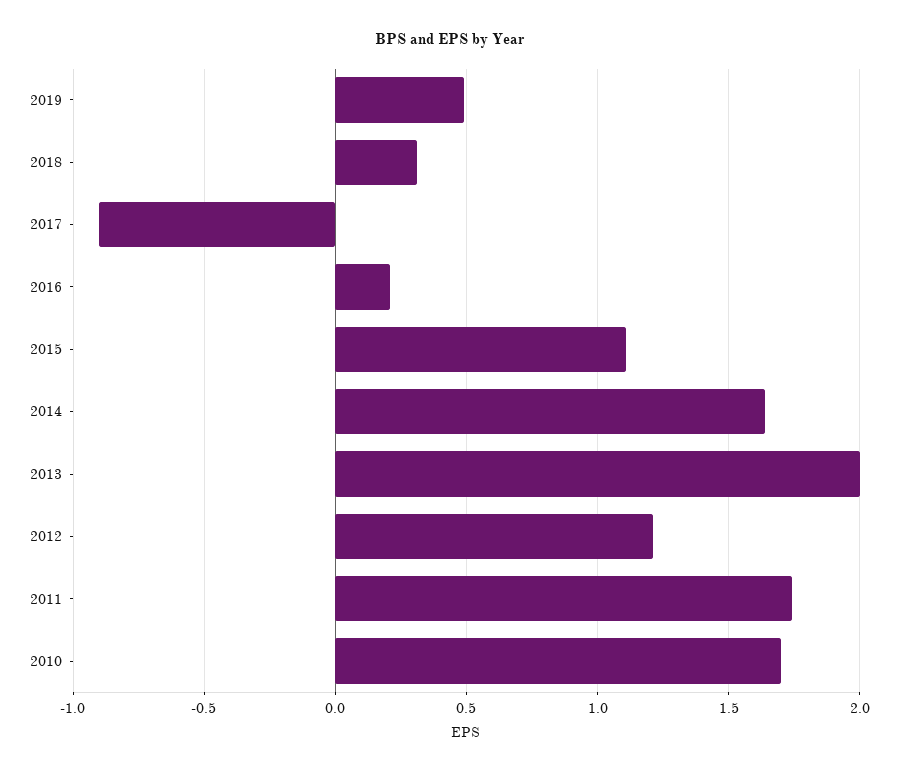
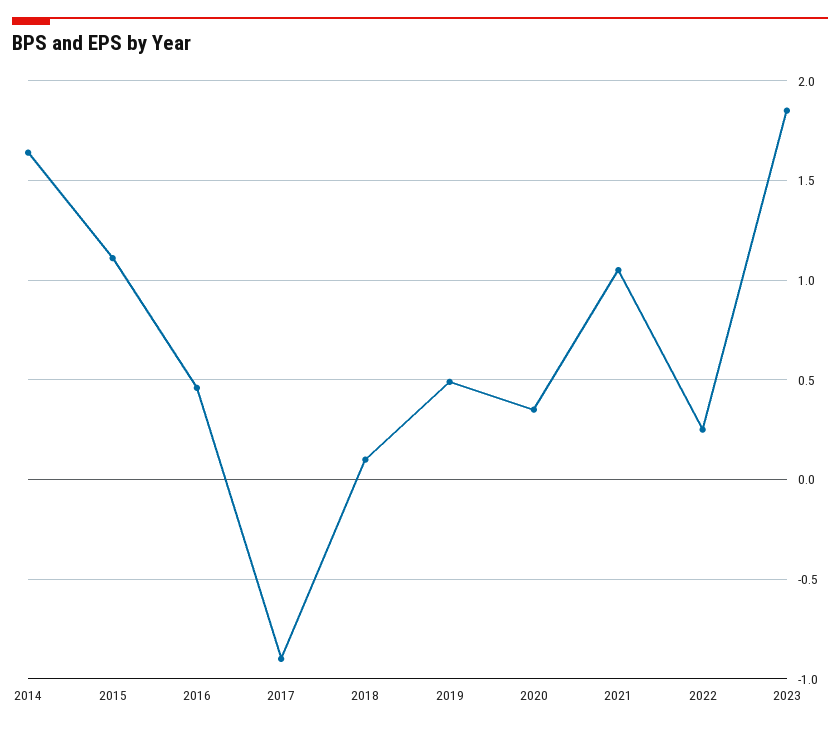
2018: 0.3 -> 0.1
2016: 0.2 -> 0.45
2013: 2 -> none
2012: 1.2 -> none
2011: 1.75 -> none
2010: 1.7 -> none
2020: none -> 0.35
2021: none -> 1.05
2022: none -> 0.25
2023: none -> 1.85

